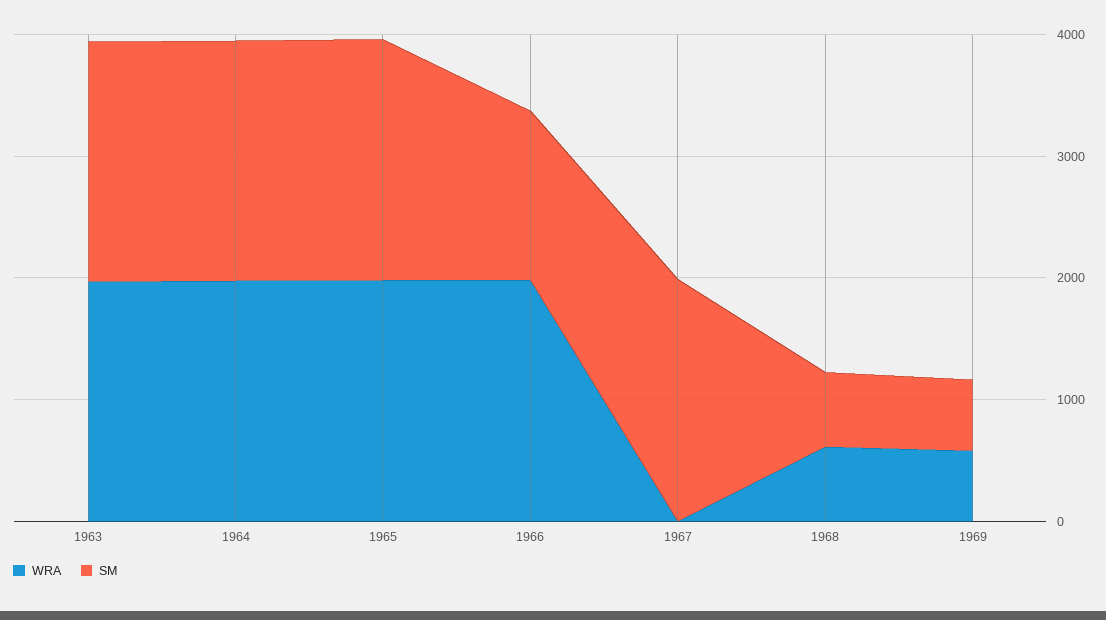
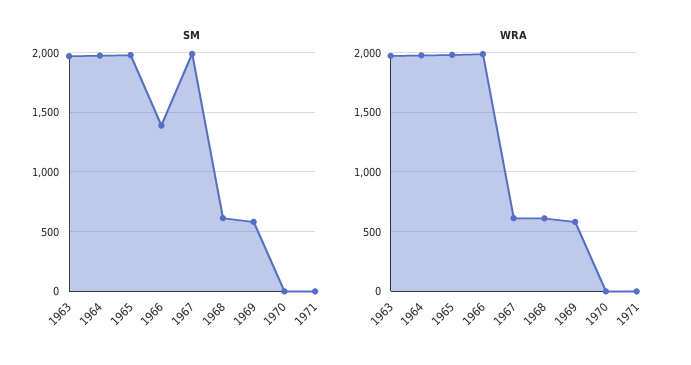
WRA, 1967: 0 -> 600
SM, 1970: none -> 0
SM, 1971: none -> 0
WRA, 1970: none -> 0
WRA, 1971: none -> 0

